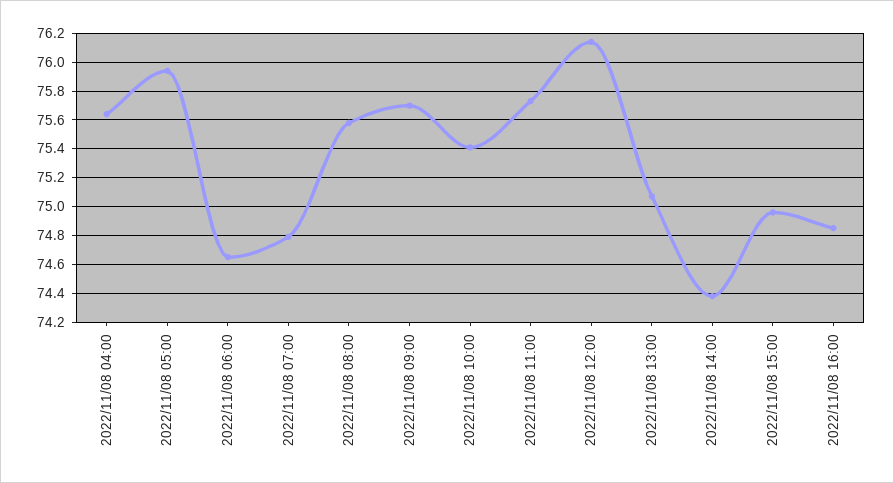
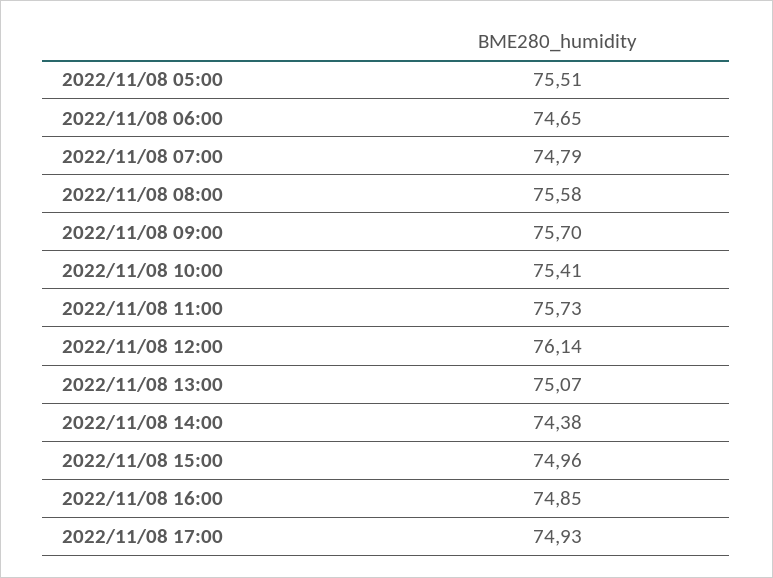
2022/11/08 04:00: 75.65 -> none
2022/11/08 05:00: 75.95 -> 75.51
2022/11/08 17:00: none -> 74.93

